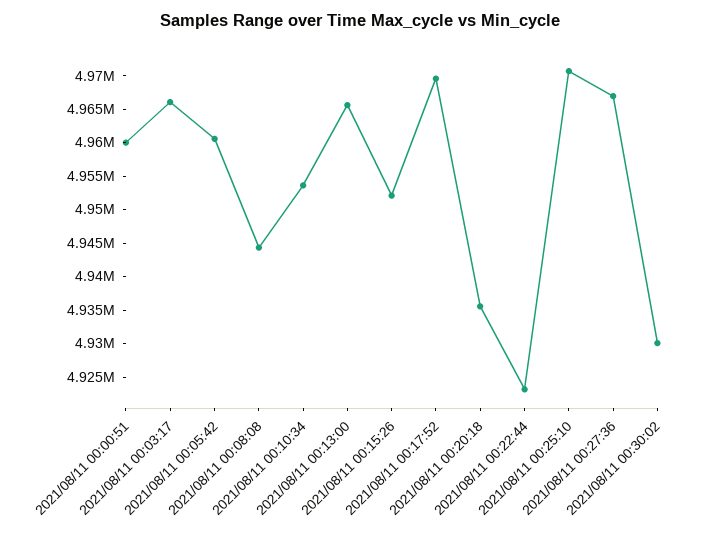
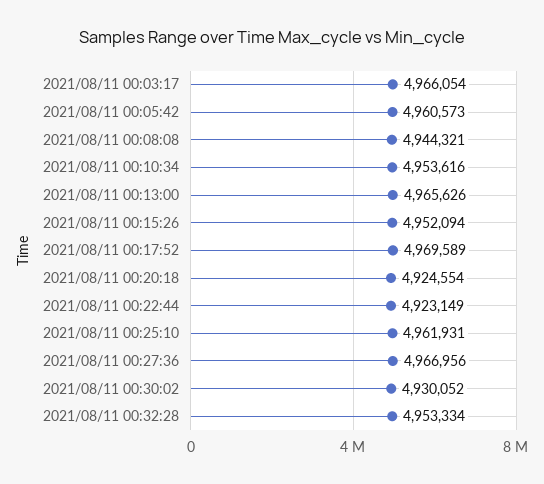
2021/08/11 00:00:51: 4960000 -> none
2021/08/11 00:20:18: 4935000 -> 4924554
2021/08/11 00:25:10: 4970000 -> 4961931
2021/08/11 00:32:28: none -> 4953334

